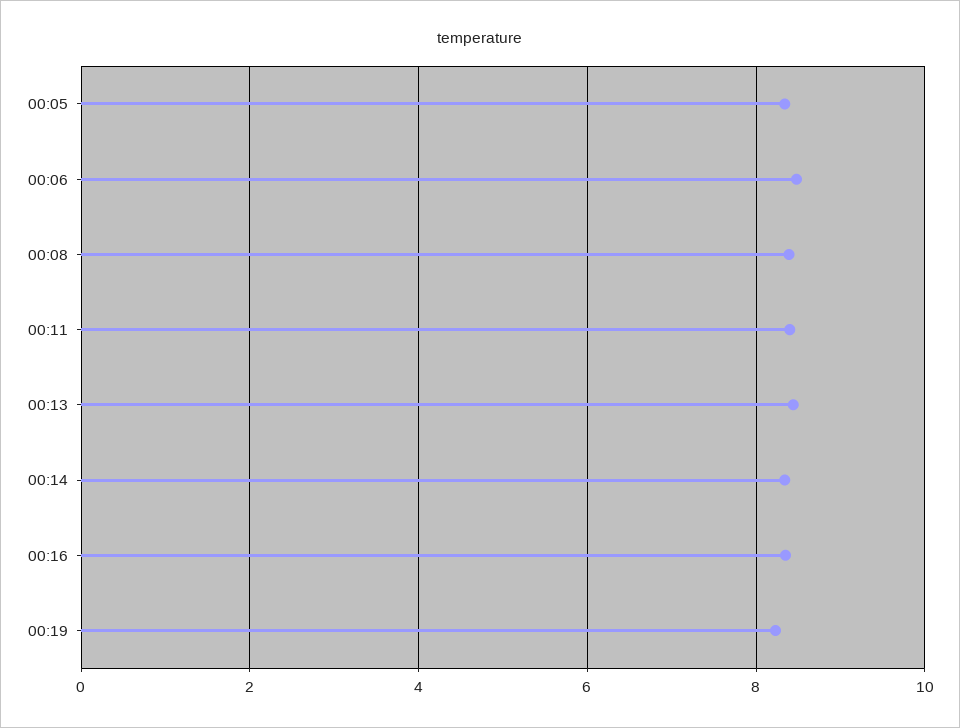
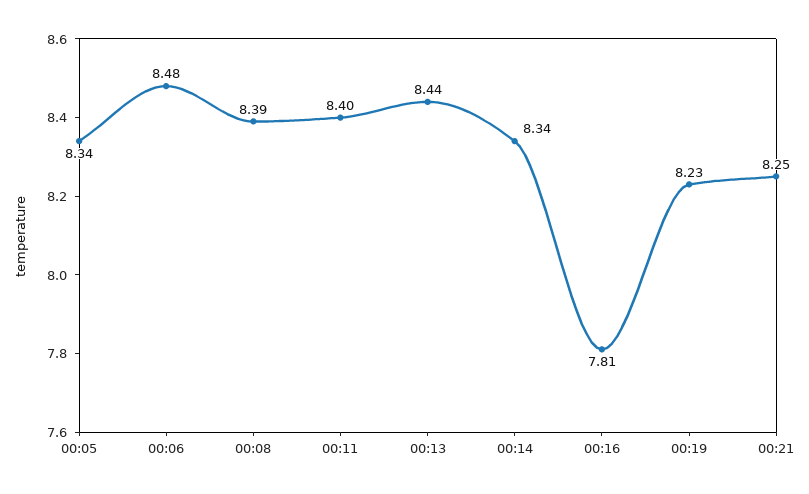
00:16: 8.4 -> 7.81
00:21: none -> 8.25

